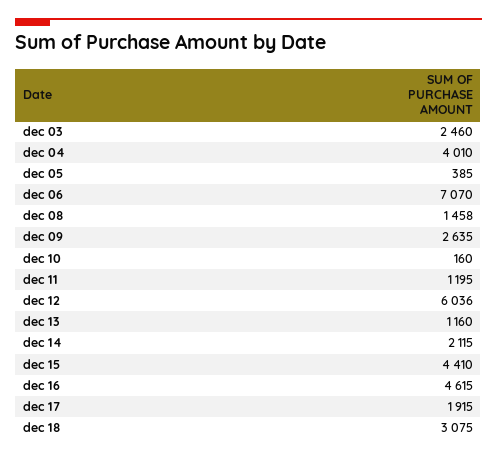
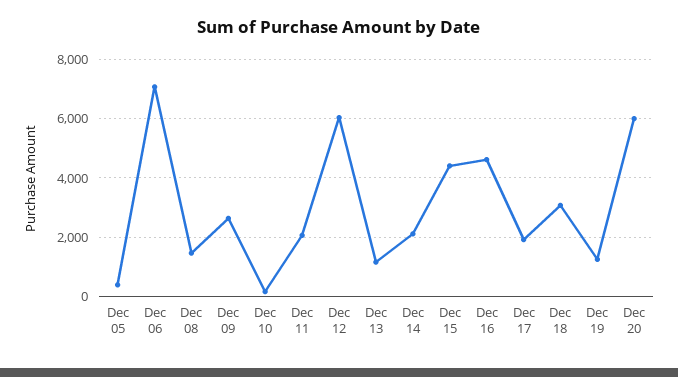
dec 03: 2460 -> none
dec 04: 4010 -> none
dec 11: 1195 -> 2000
Dec 19: none -> 1250
Dec 20: none -> 6000

